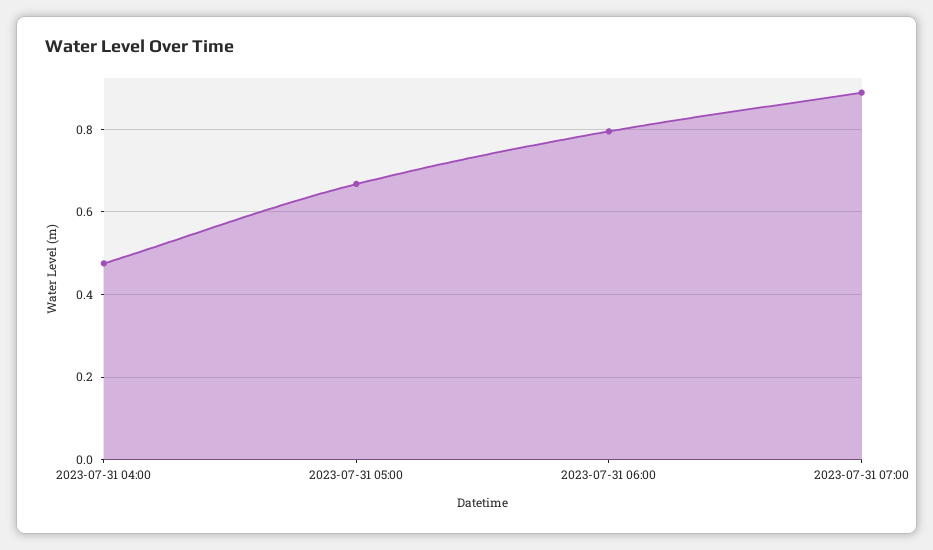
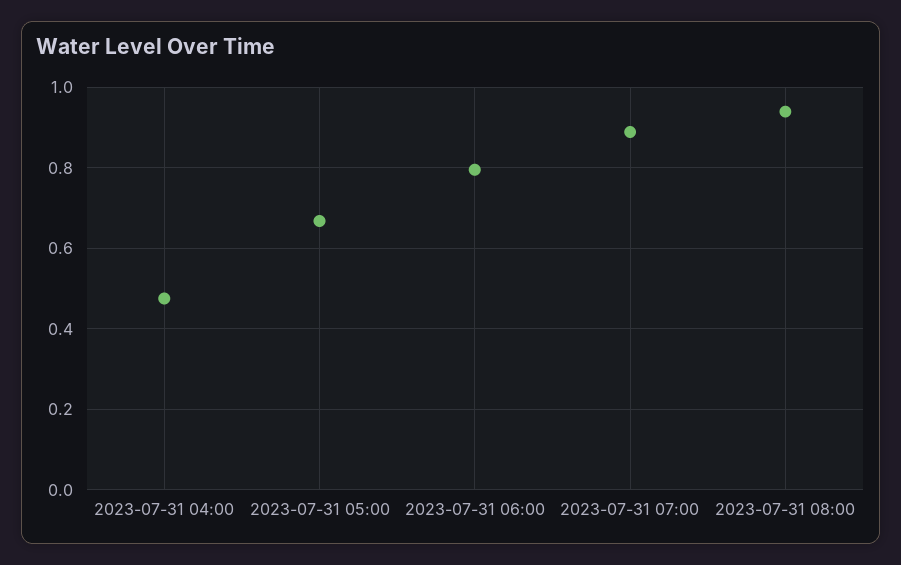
2023-07-31 08:00: none -> 0.94

